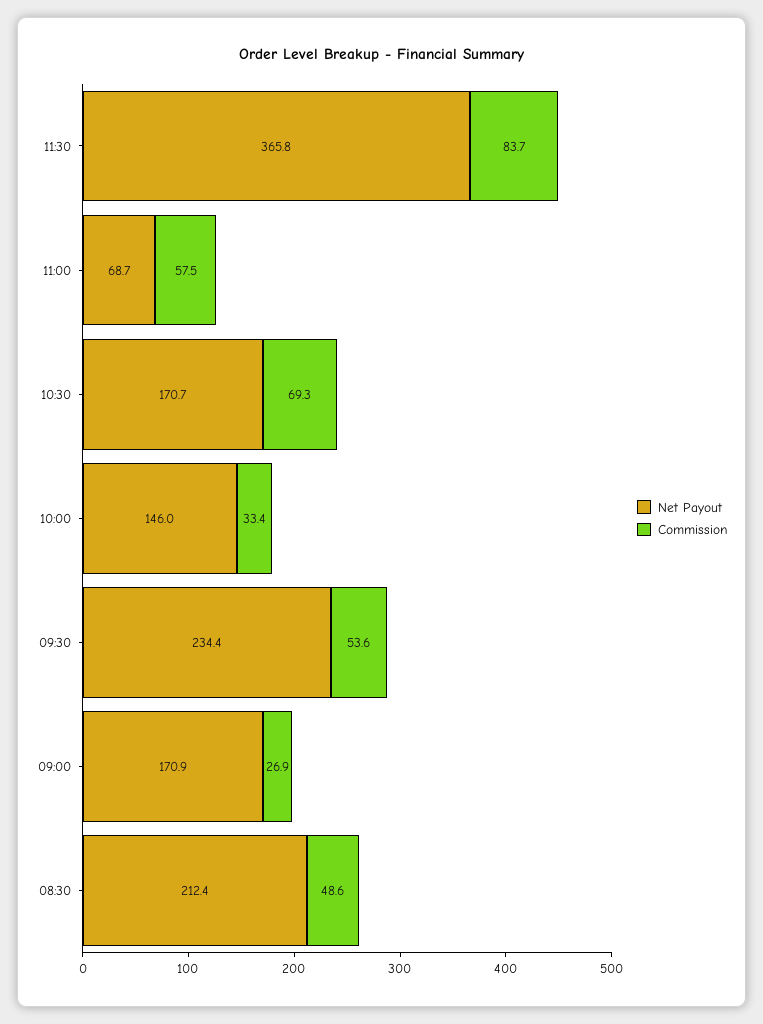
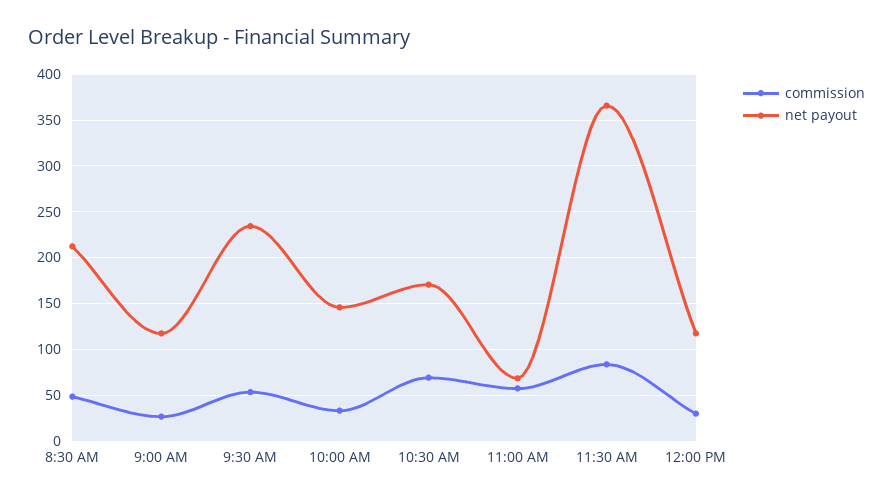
Net Payout, 09:00: 170.9 -> 120
Commission, 12:00 PM: none -> 30
Net Payout, 12:00 PM: none -> 120

